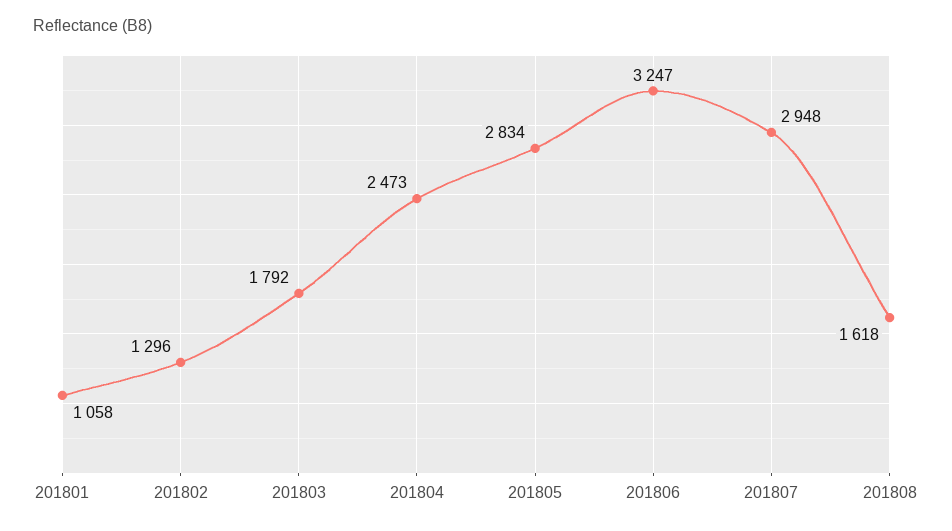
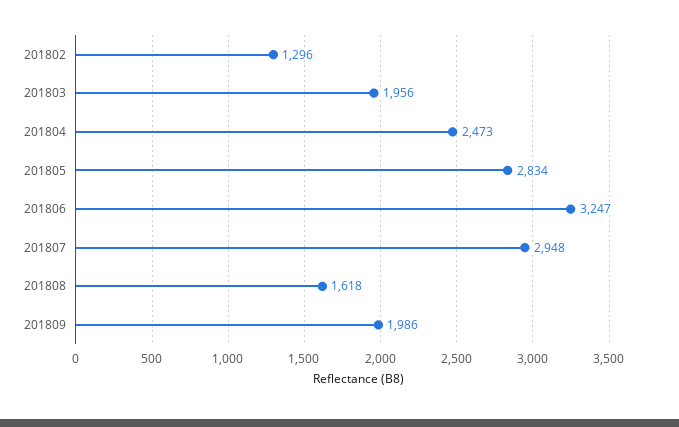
201801: 1058 -> none
201803: 1792 -> 1956
201809: none -> 1986

